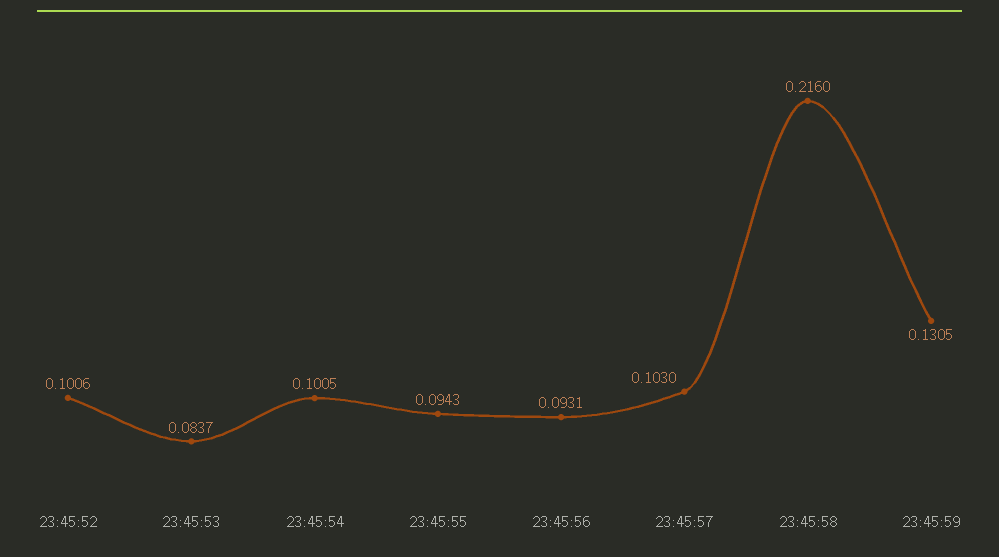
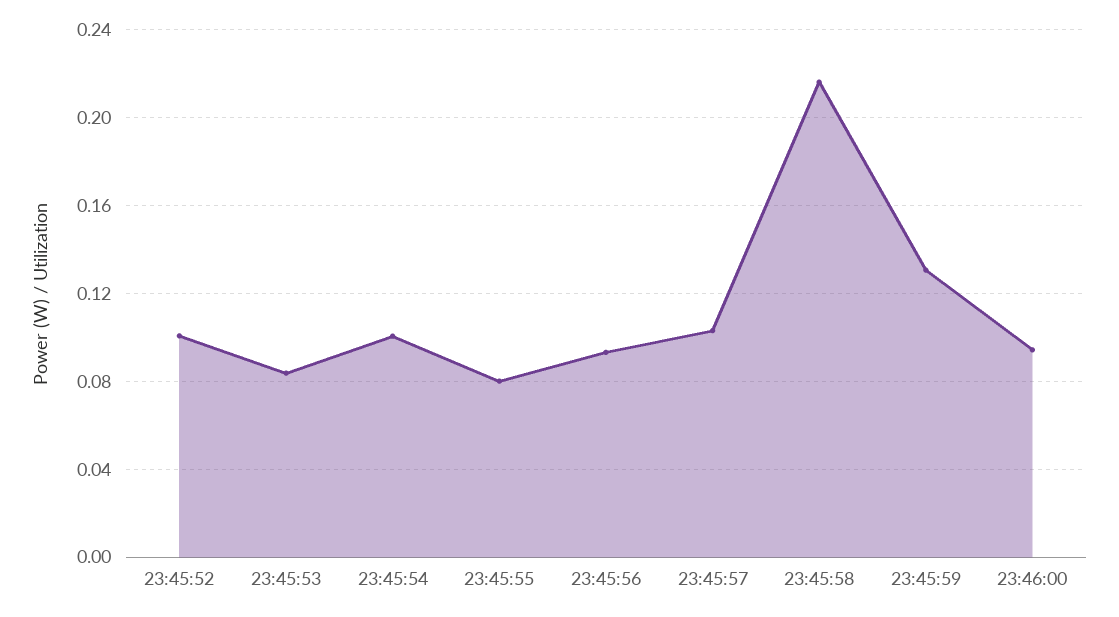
23:45:55: 0.0943 -> 0.08
23:46:00: none -> 0.095

